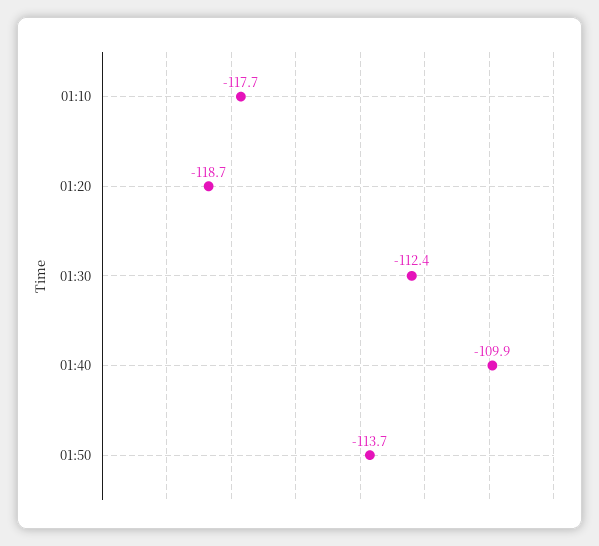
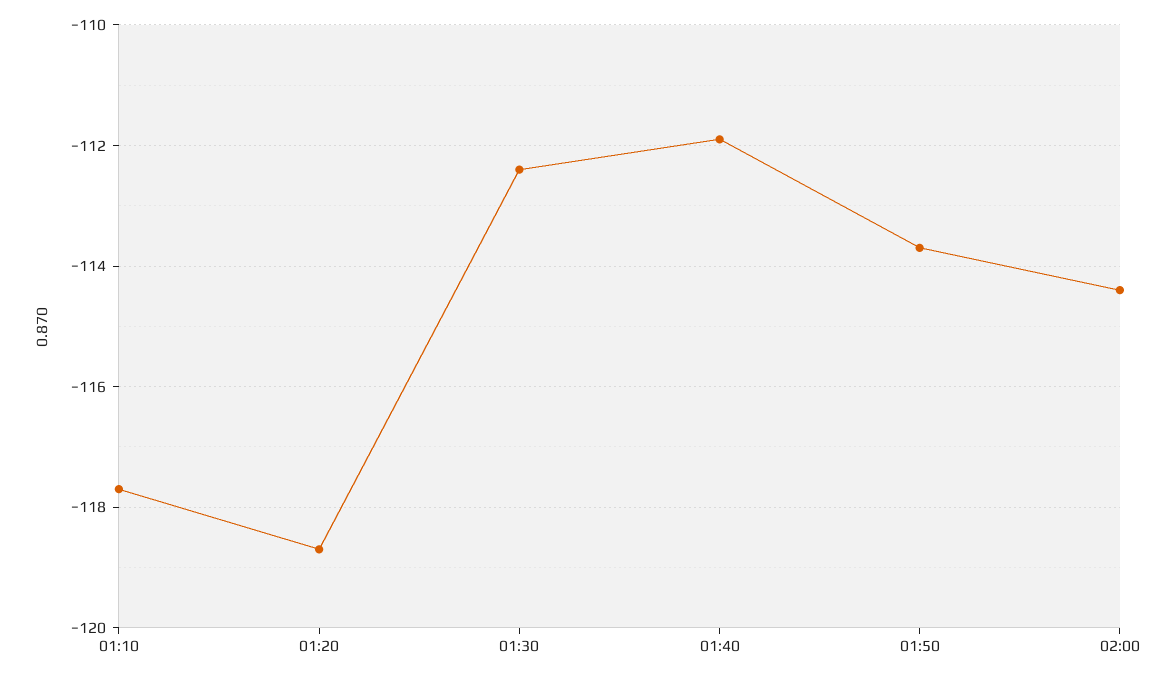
01:40: -109.9 -> -112
02:00: none -> -114.5

